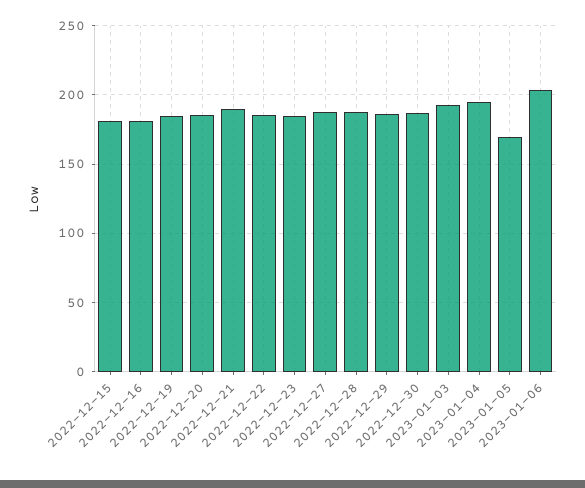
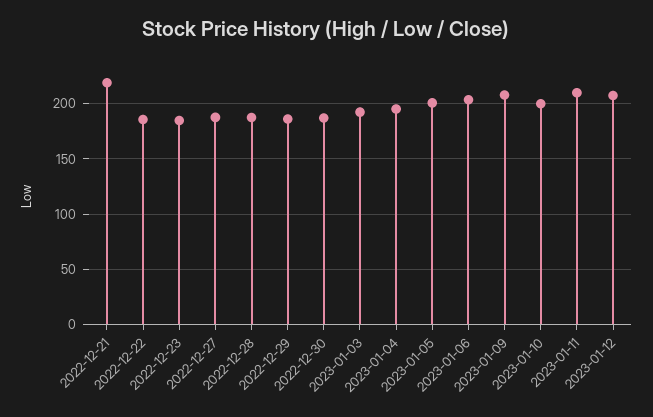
2022-12-15: 180 -> none
2022-12-16: 180 -> none
2022-12-19: 185 -> none
2022-12-20: 185 -> none
2022-12-21: 190 -> 220
2023-01-05: 170 -> 200
2023-01-09: none -> 210
2023-01-10: none -> 200
2023-01-11: none -> 210
2023-01-12: none -> 210

